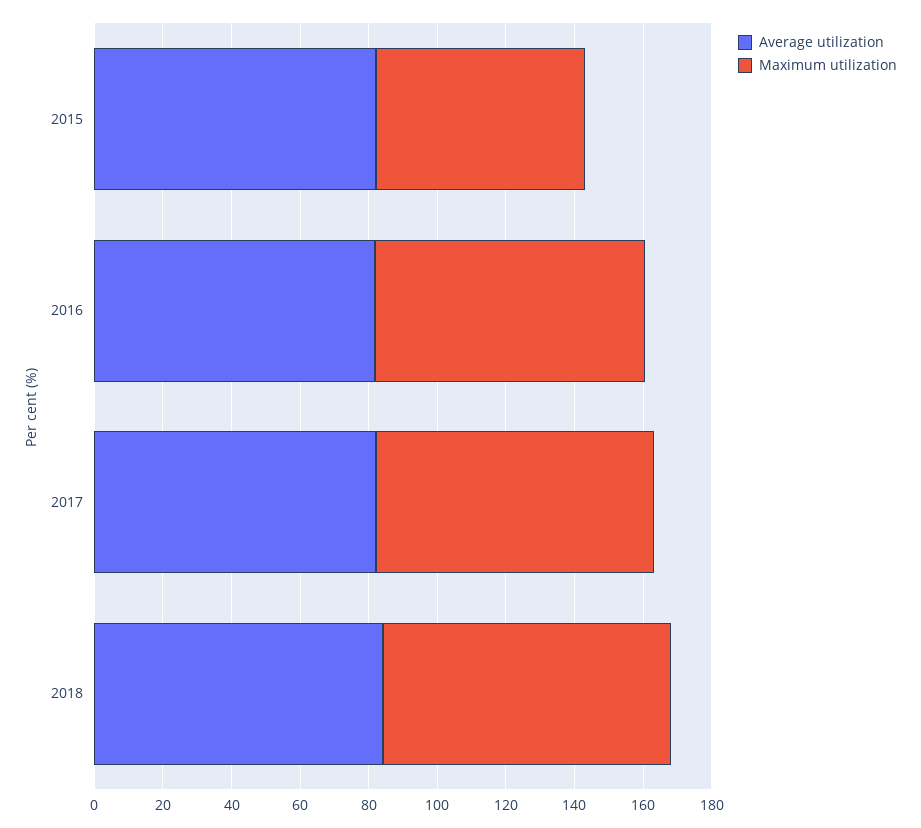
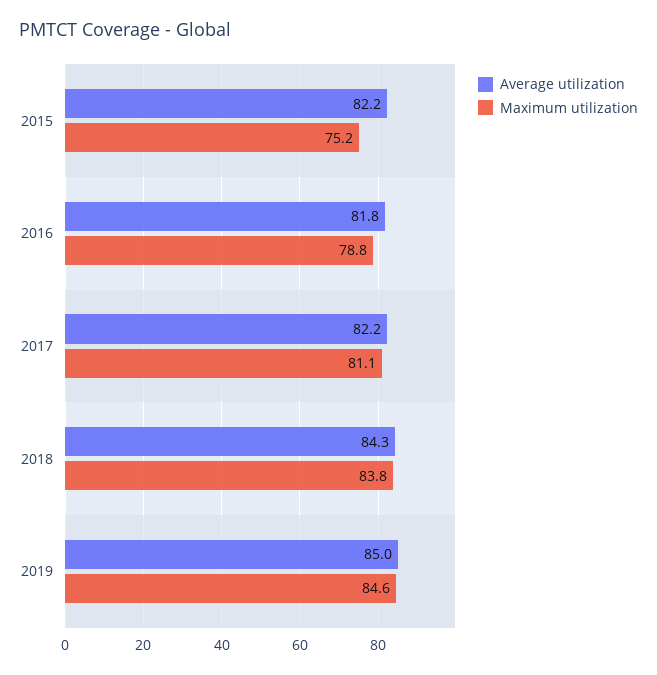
Maximum utilization, 2015: 60 -> 75.2
Average utilization, 2019: none -> 85
Maximum utilization, 2019: none -> 84.6

